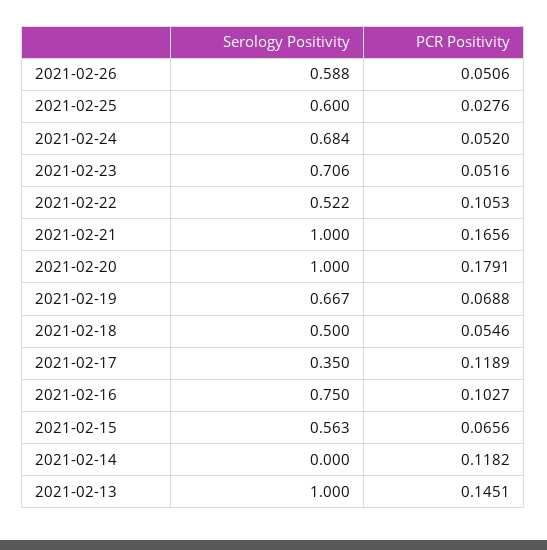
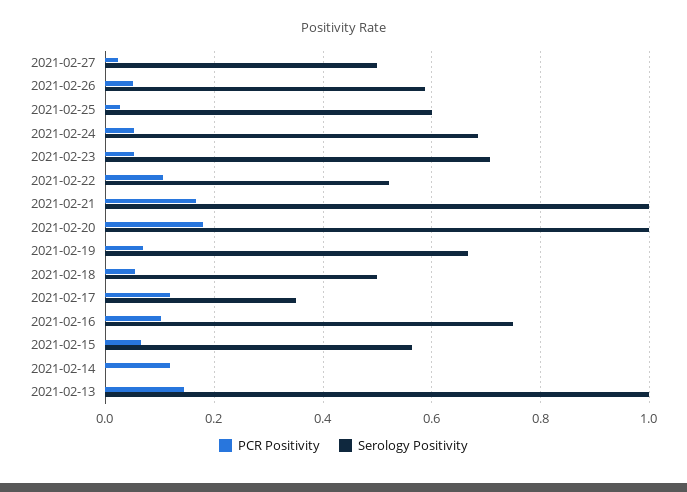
PCR Positivity, 2021-02-27: none -> 0.02
Serology Positivity, 2021-02-27: none -> 0.5

